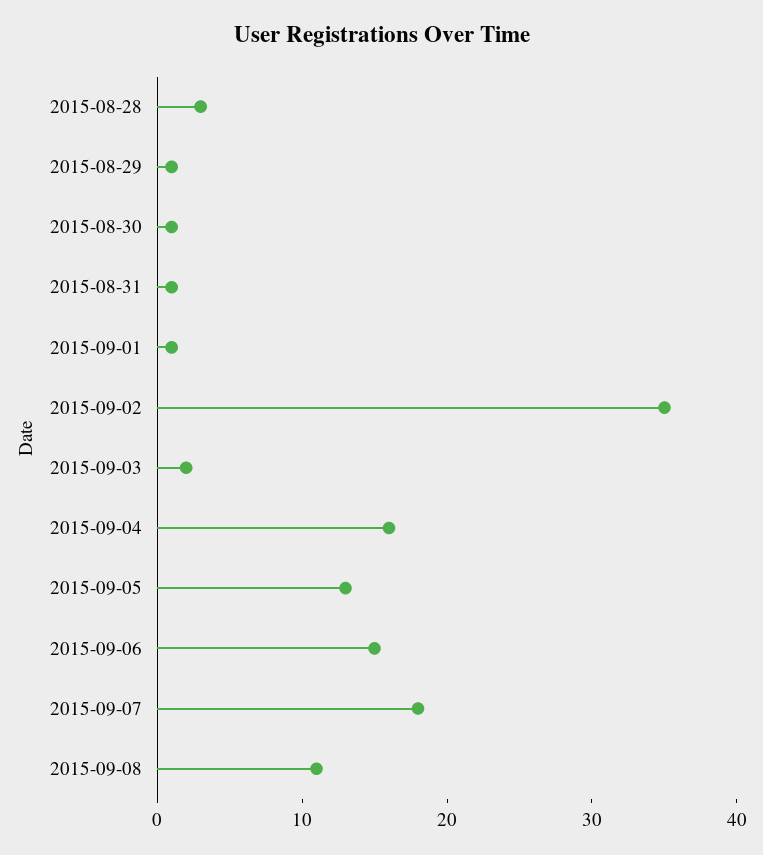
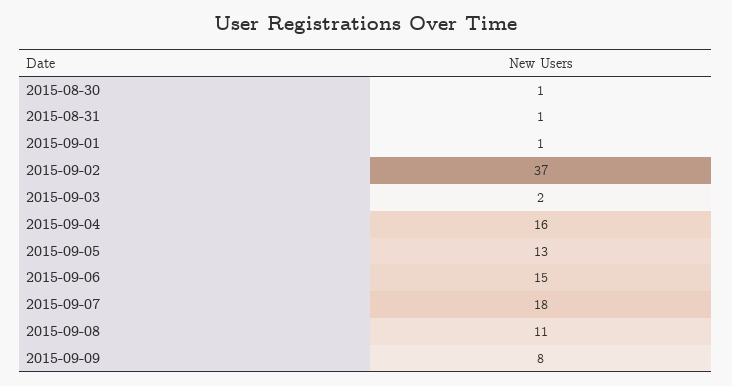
2015-08-28: 3 -> none
2015-08-29: 1 -> none
2015-09-02: 35 -> 37
2015-09-09: none -> 8

